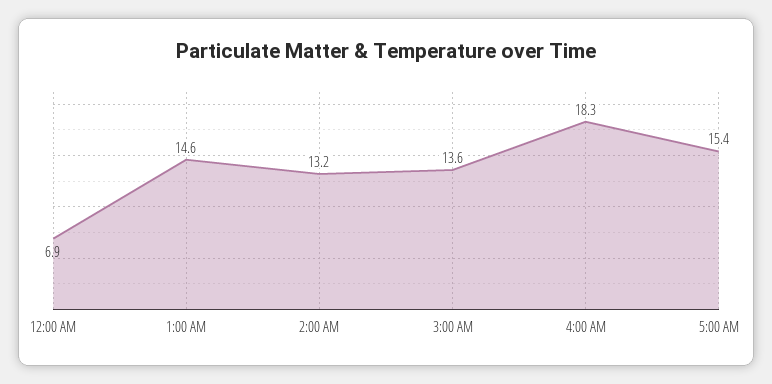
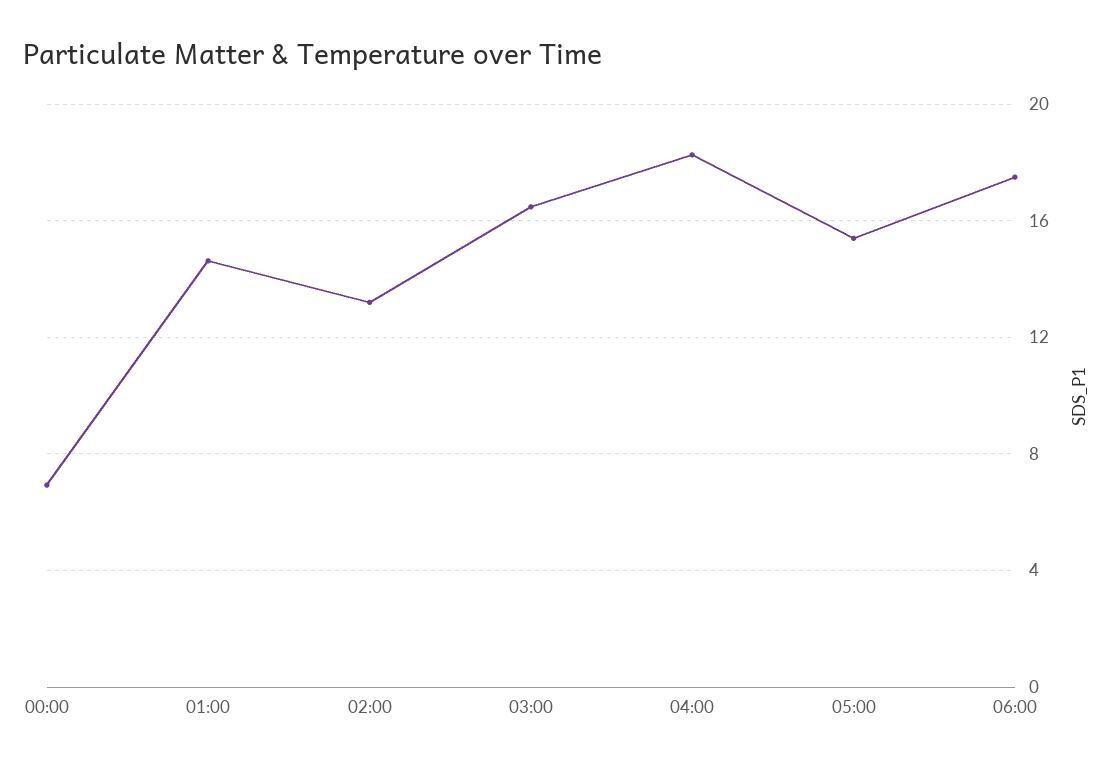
3:00 AM: 13.6 -> 16.5
06:00: none -> 17.5

